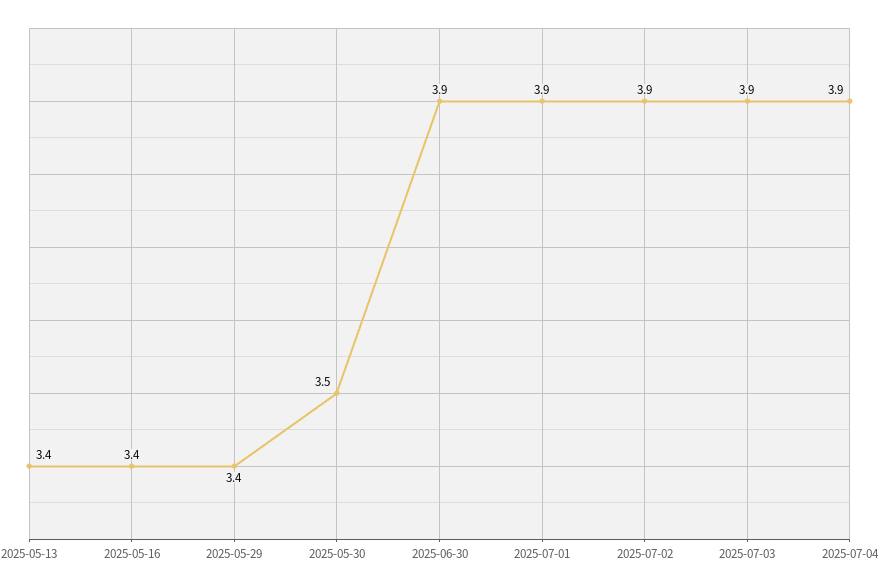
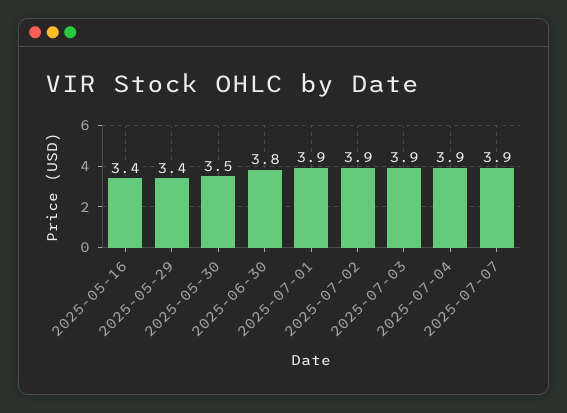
2025-05-13: 3.4 -> none
2025-06-30: 3.9 -> 3.8
2025-07-07: none -> 3.9

